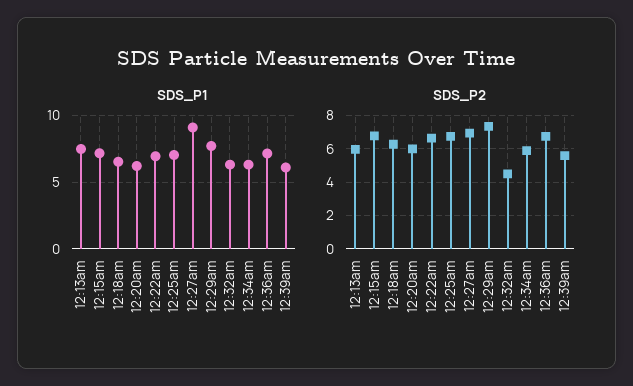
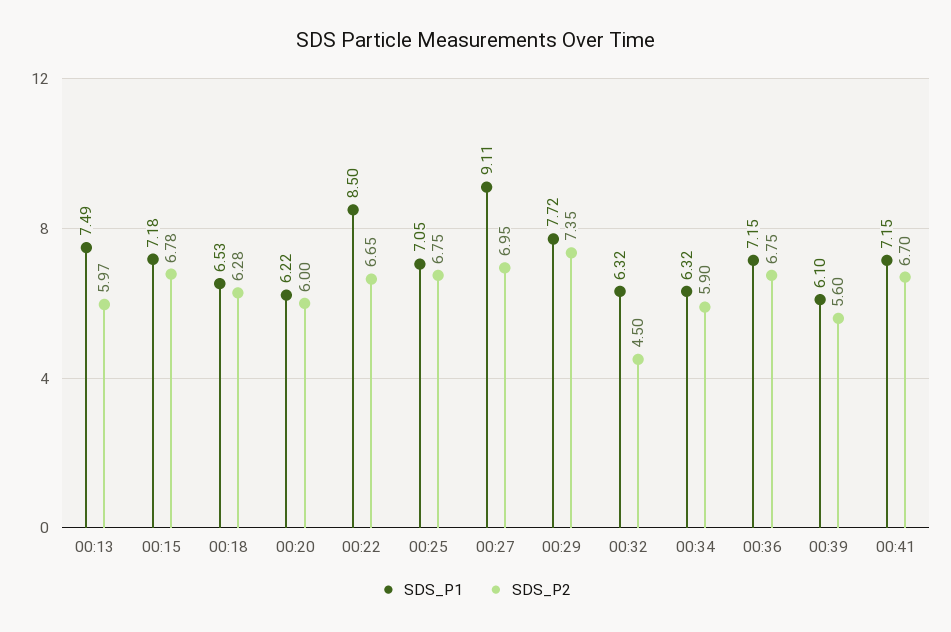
SDS_P1, 12:22am: 7 -> 8.5
SDS_P1, 00:41: none -> 7.15
SDS_P2, 00:41: none -> 6.7

